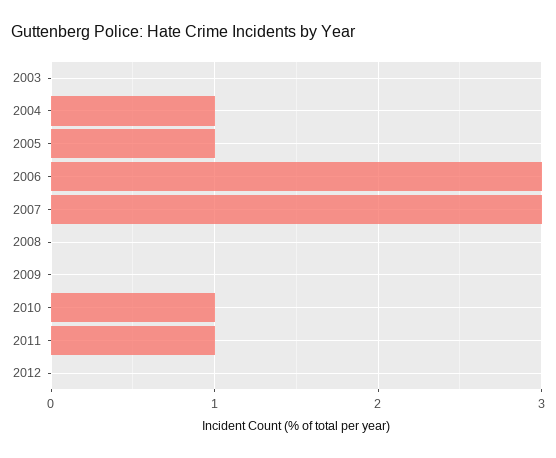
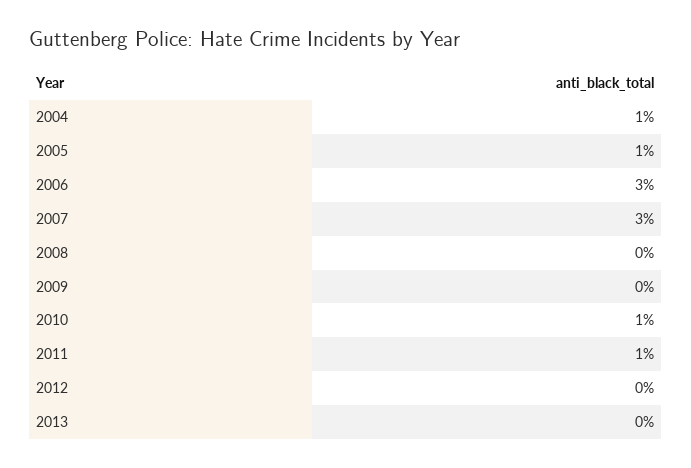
2003: 0 -> none
2013: none -> 0

